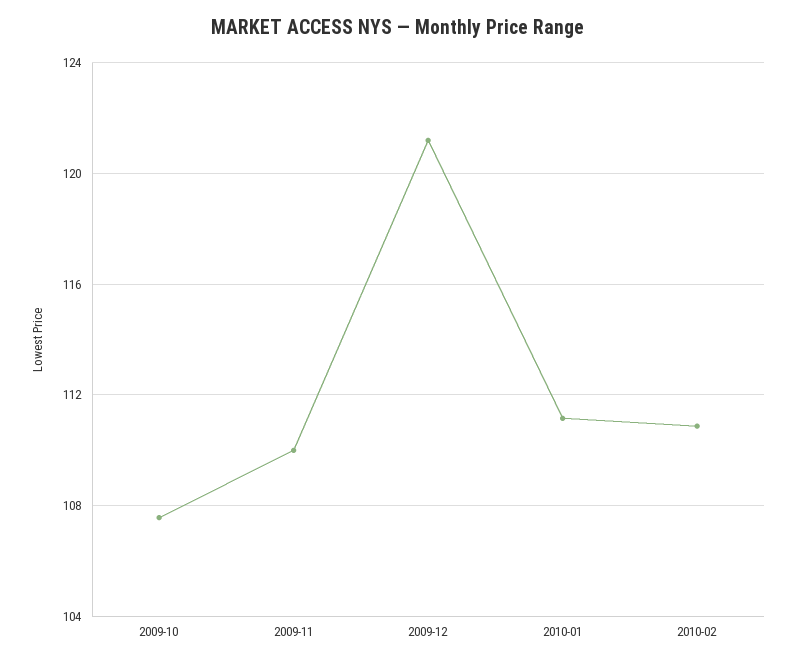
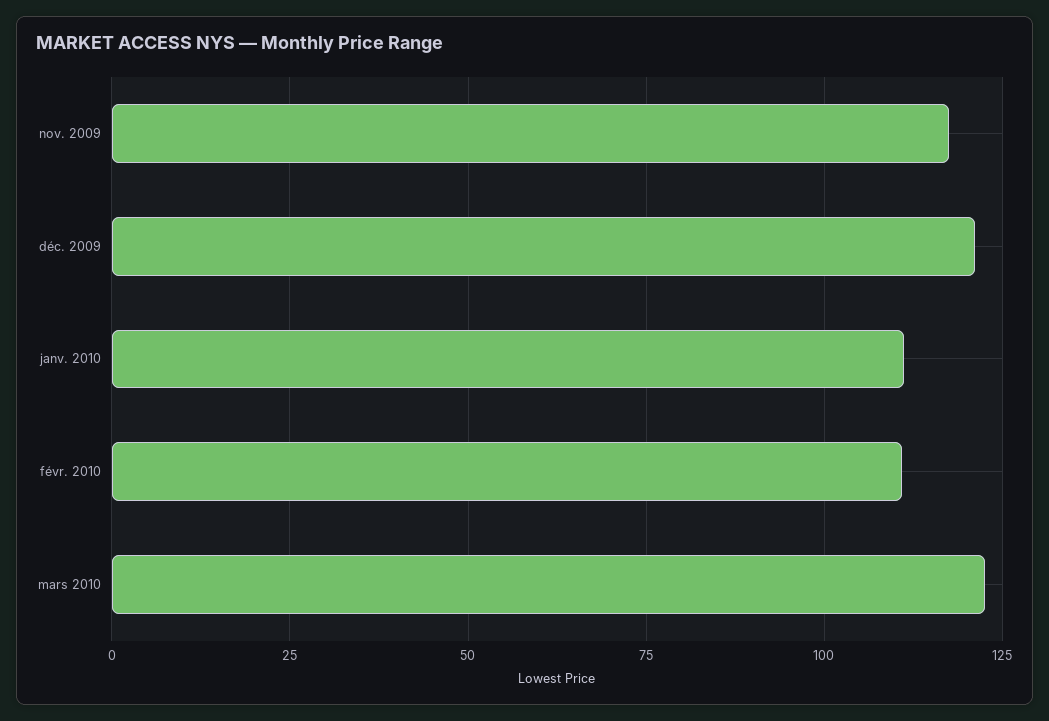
2009-10: 107.5 -> none
2009-11: 110 -> 117.5
mars 2010: none -> 122.5

